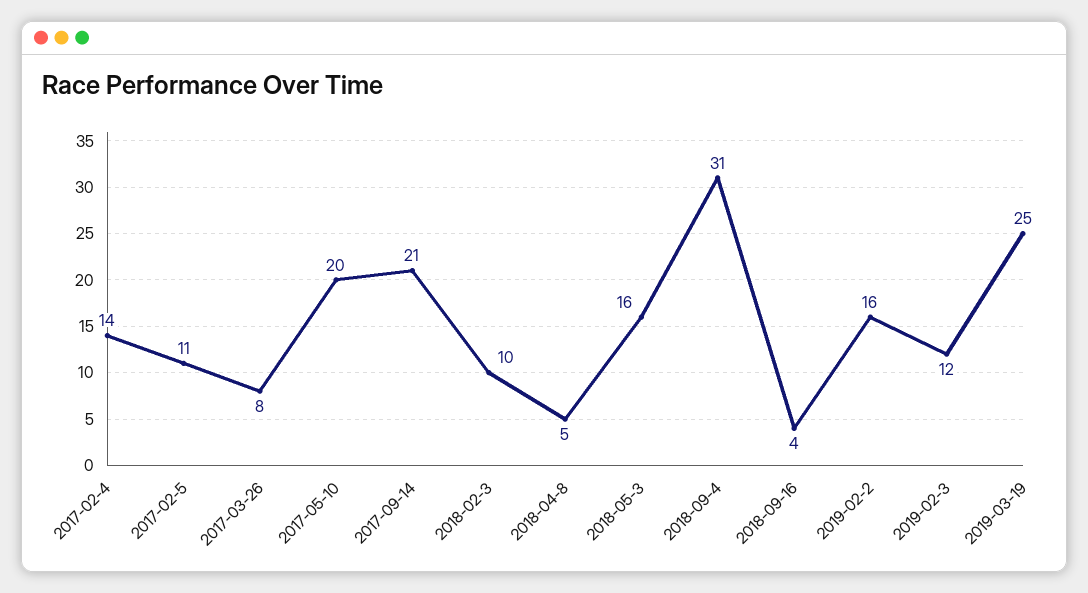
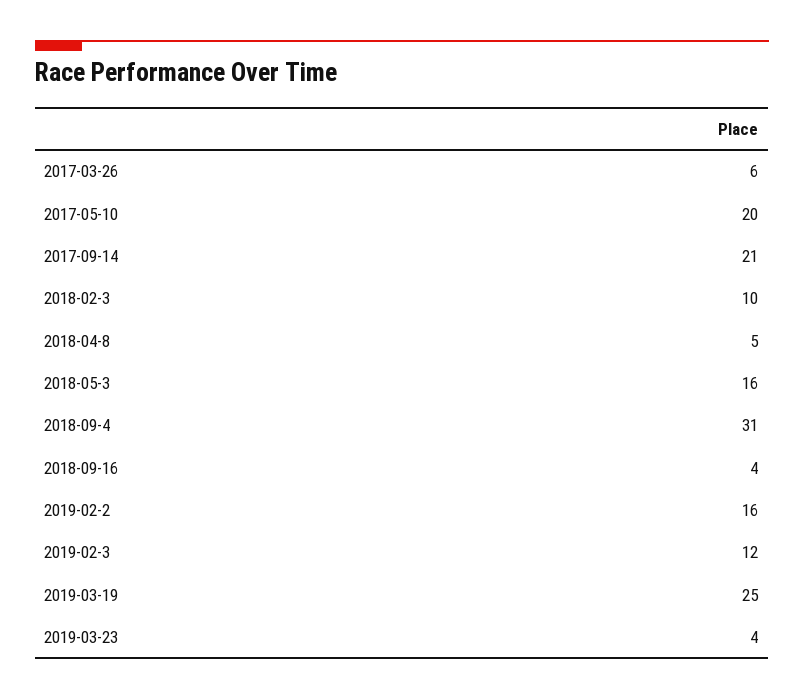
2017-02-4: 14 -> none
2017-02-5: 11 -> none
2017-03-26: 8 -> 6
2019-03-23: none -> 4

